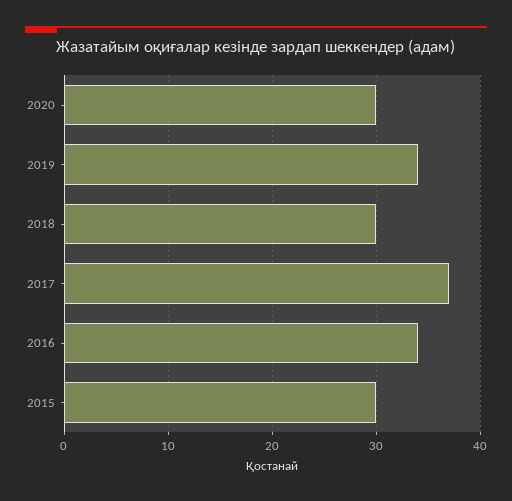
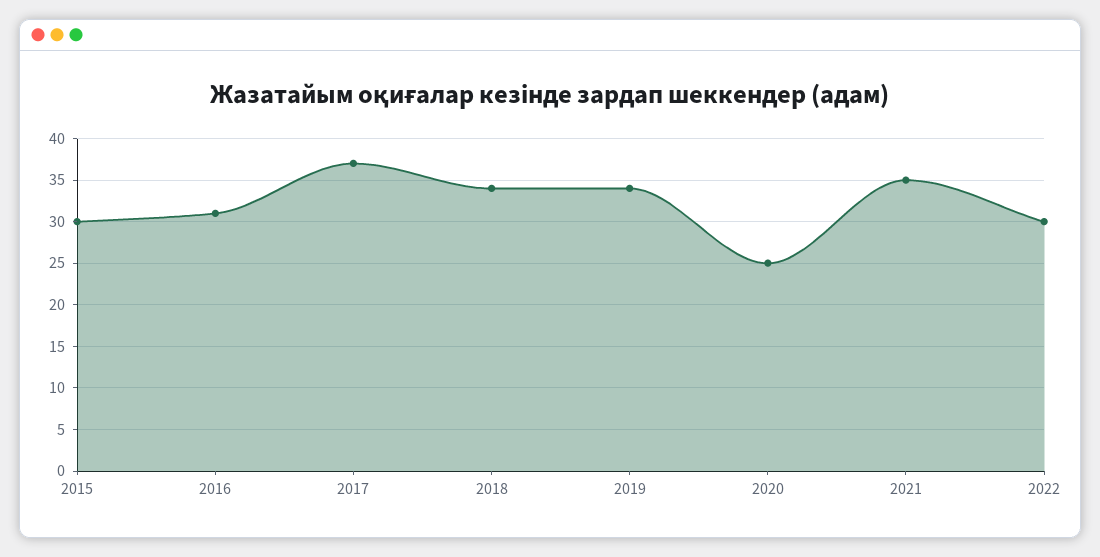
2020: 30 -> 25
2018: 30 -> 34
2016: 34 -> 31
2021: none -> 35
2022: none -> 30

